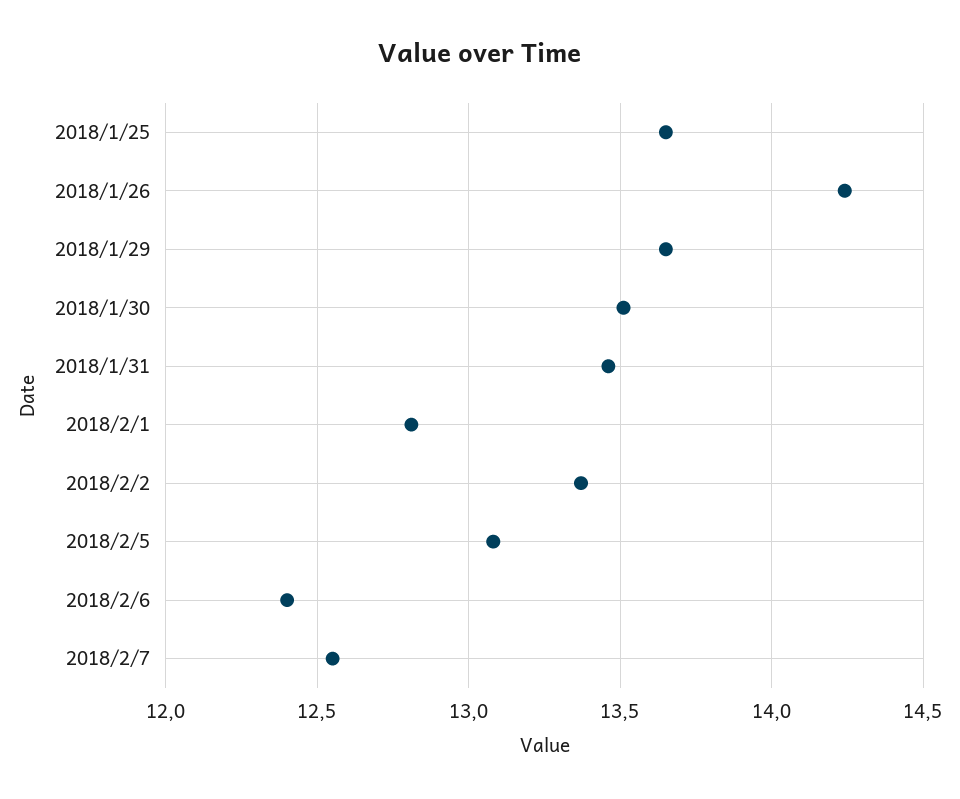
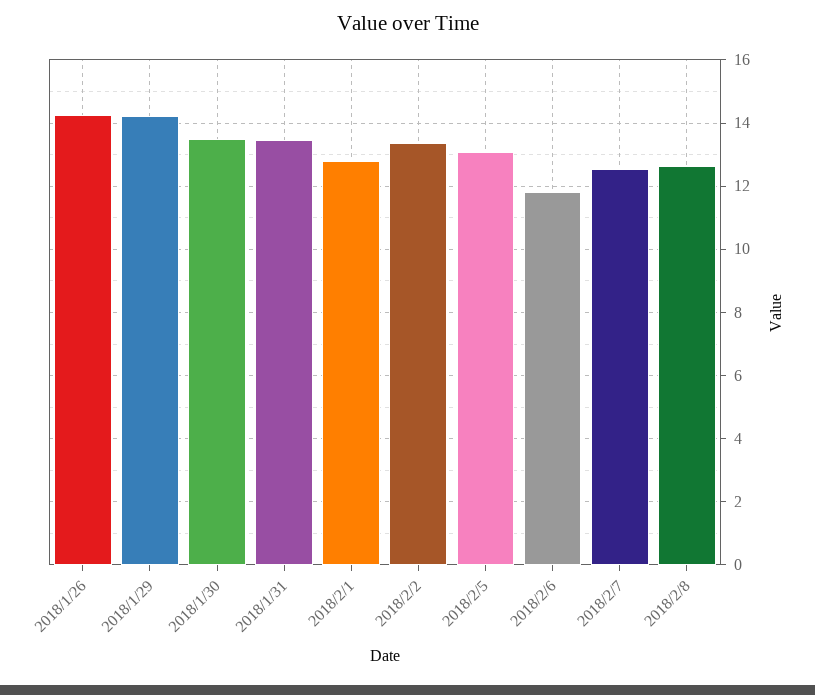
2018/1/25: 13.65 -> none
2018/1/29: 13.65 -> 14.2
2018/2/6: 12.4 -> 11.8
2018/2/8: none -> 12.6

